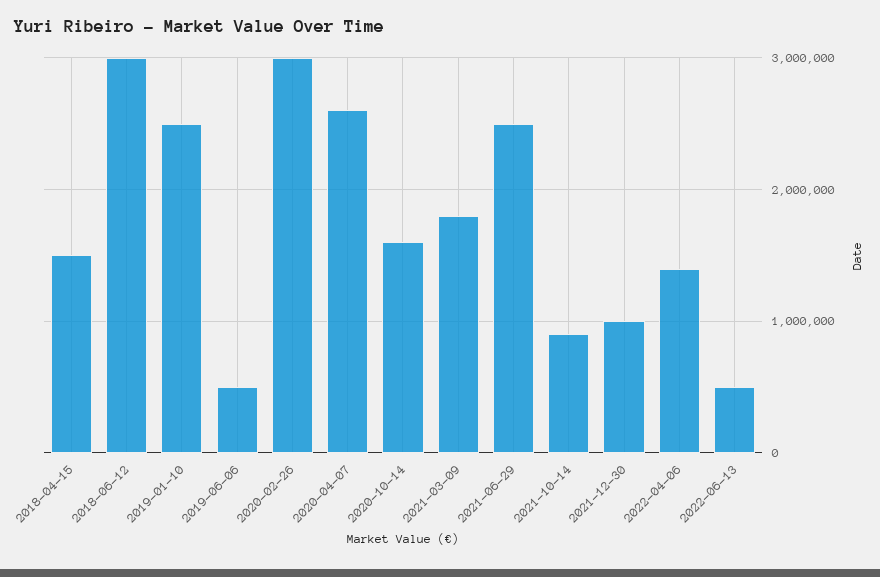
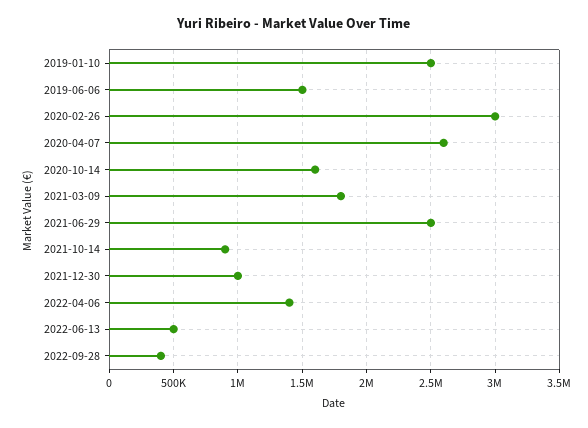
2018-04-15: 1500000 -> none
2018-06-12: 3000000 -> none
2019-06-06: 500000 -> 1500000
2022-09-28: none -> 400000

